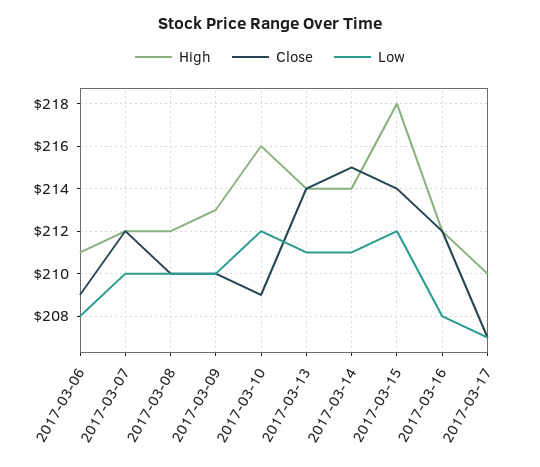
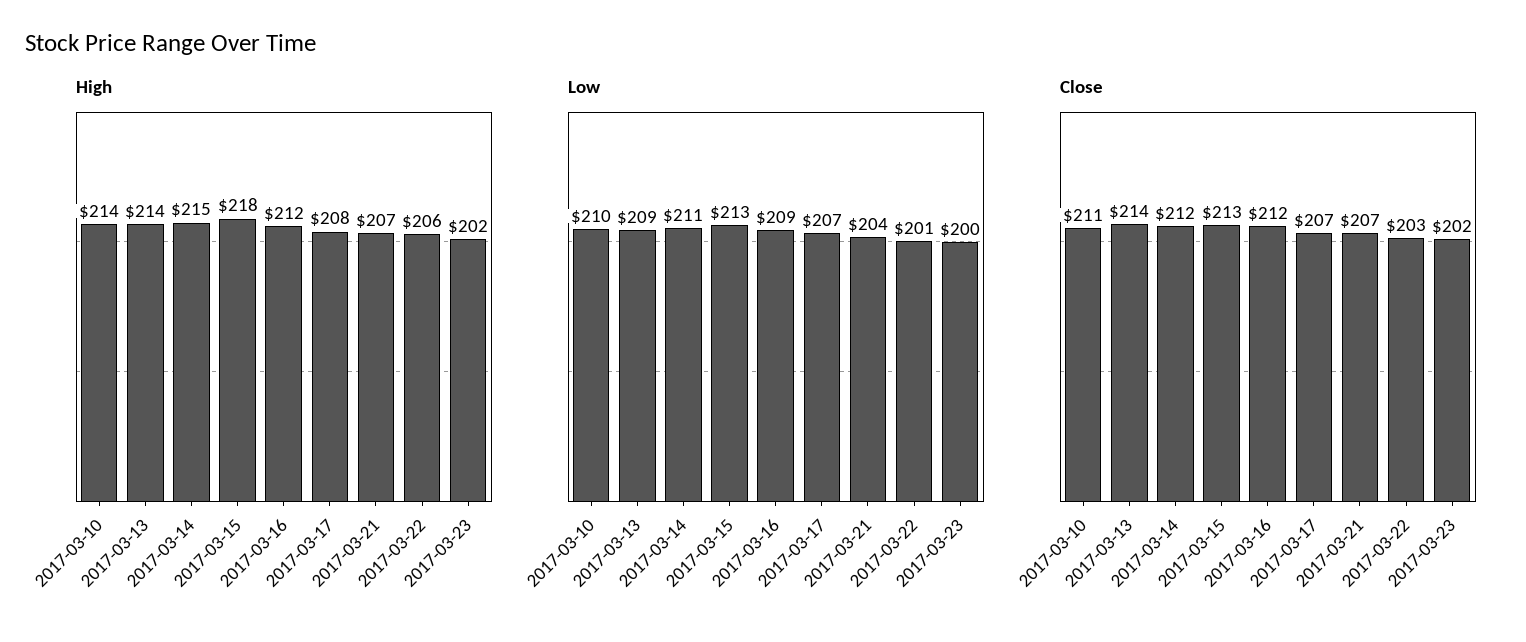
High, 2017-03-06: 211 -> none
Close, 2017-03-06: 209 -> none
Low, 2017-03-06: 208 -> none
High, 2017-03-07: 212 -> none
Close, 2017-03-07: 212 -> none
Low, 2017-03-07: 210 -> none
High, 2017-03-08: 212 -> none
Close, 2017-03-08: 210 -> none
Low, 2017-03-08: 210 -> none
High, 2017-03-09: 213 -> none
Close, 2017-03-09: 210 -> none
Low, 2017-03-09: 210 -> none
High, 2017-03-10: 216 -> 214
Close, 2017-03-10: 209 -> 211
Low, 2017-03-10: 212 -> 210
Low, 2017-03-13: 211 -> 209
High, 2017-03-14: 214 -> 215
Close, 2017-03-14: 215 -> 212
Close, 2017-03-15: 214 -> 213
Low, 2017-03-15: 212 -> 213
Low, 2017-03-16: 208 -> 209
High, 2017-03-17: 210 -> 208
High, 2017-03-21: none -> 207
High, 2017-03-22: none -> 206
High, 2017-03-23: none -> 202
Low, 2017-03-21: none -> 204
Low, 2017-03-22: none -> 201
Low, 2017-03-23: none -> 200
Close, 2017-03-21: none -> 207
Close, 2017-03-22: none -> 203
Close, 2017-03-23: none -> 202

